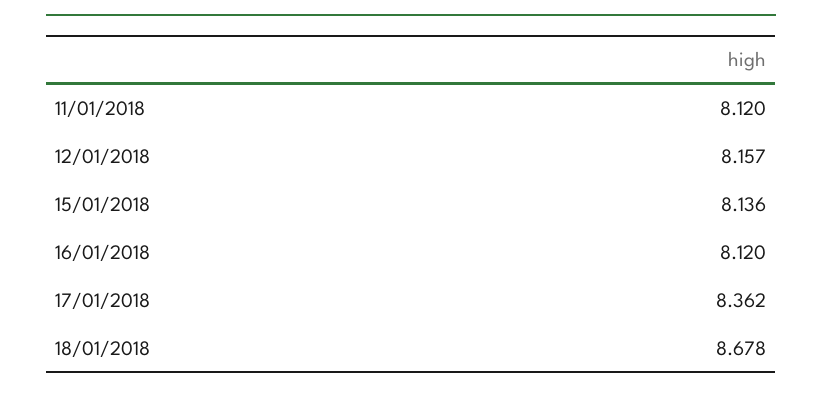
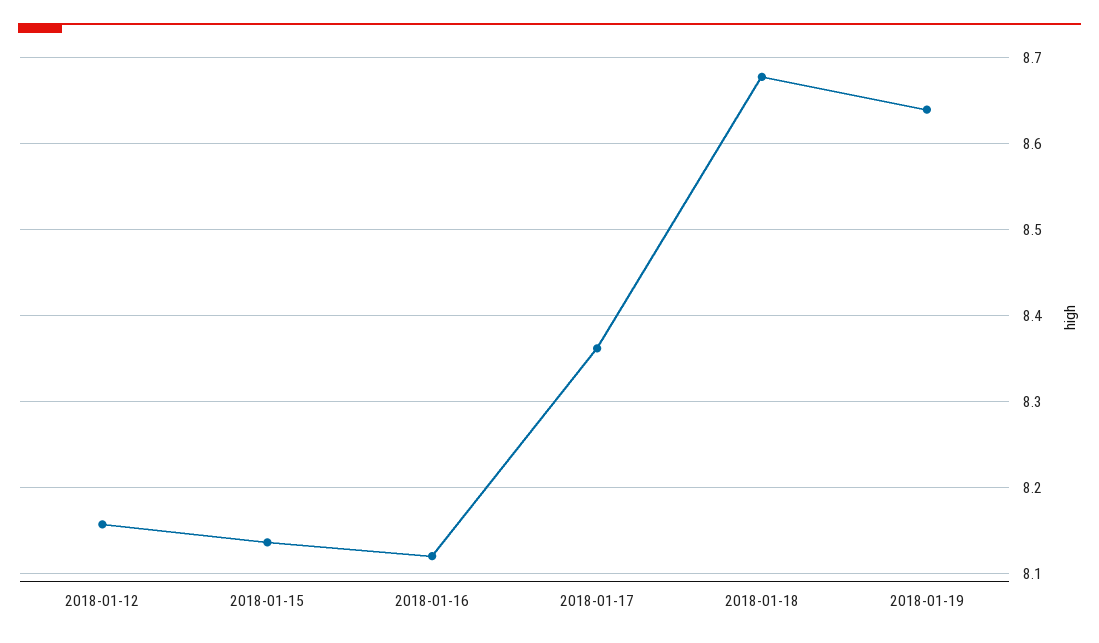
11/01/2018: 8.12 -> none
2018-01-19: none -> 8.64

